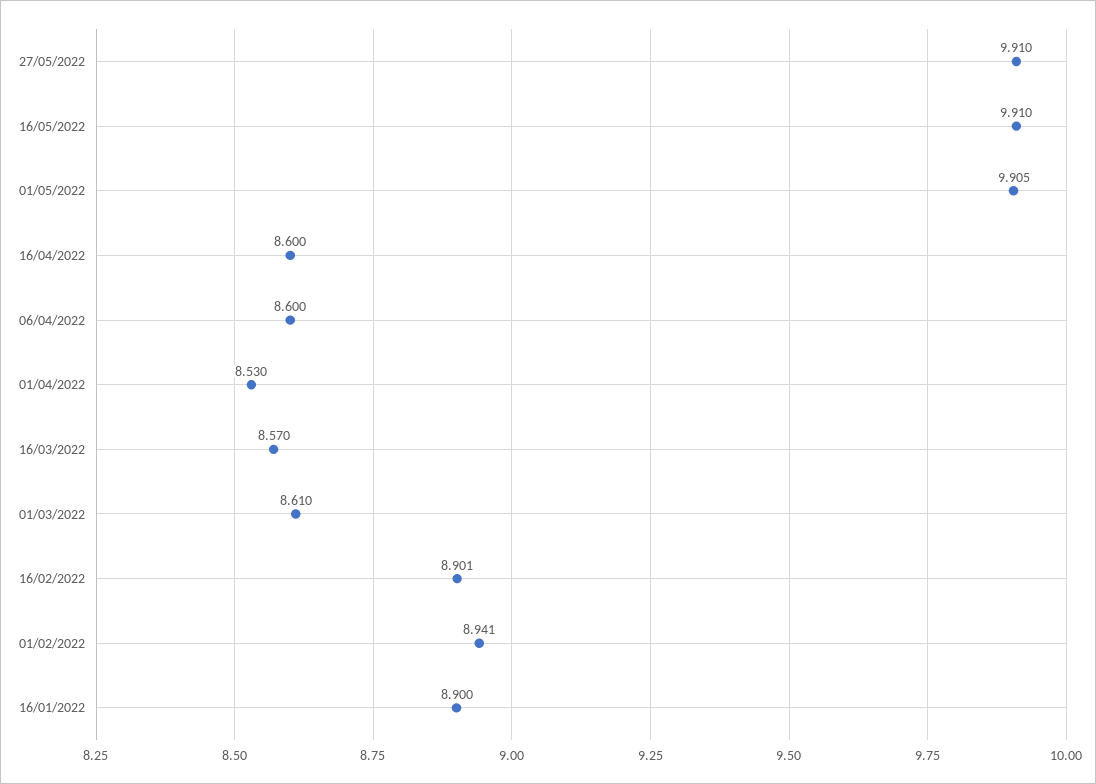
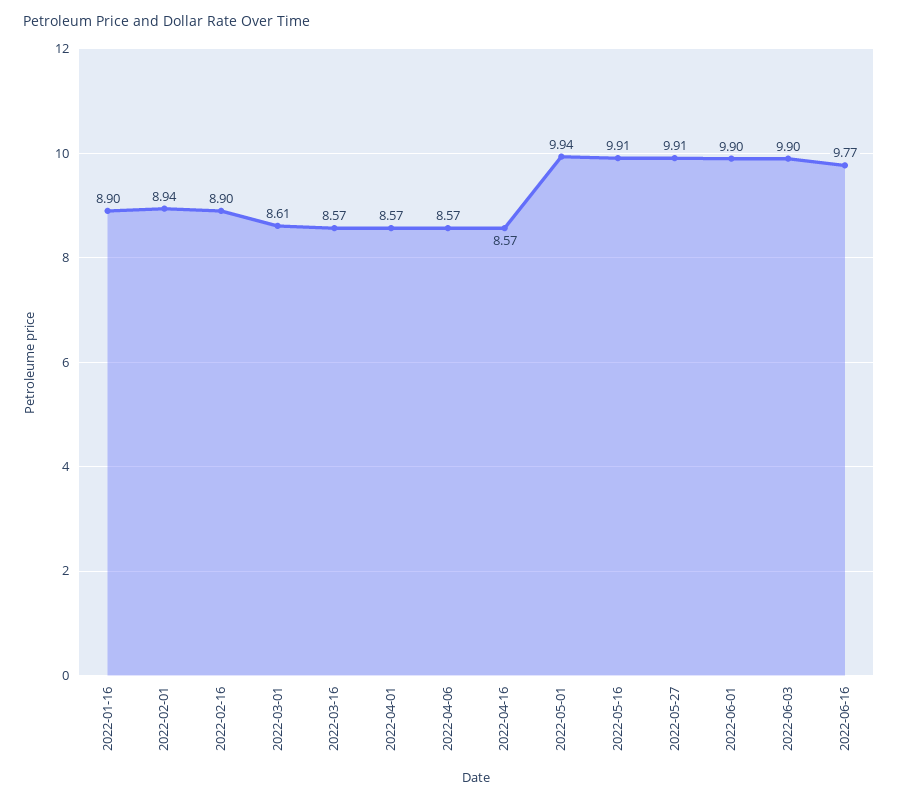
01/05/2022: 9.905 -> 9.94
16/04/2022: 8.6 -> 8.57
06/04/2022: 8.6 -> 8.57
01/04/2022: 8.53 -> 8.57
2022-06-01: none -> 9.9
2022-06-03: none -> 9.9
2022-06-16: none -> 9.77

